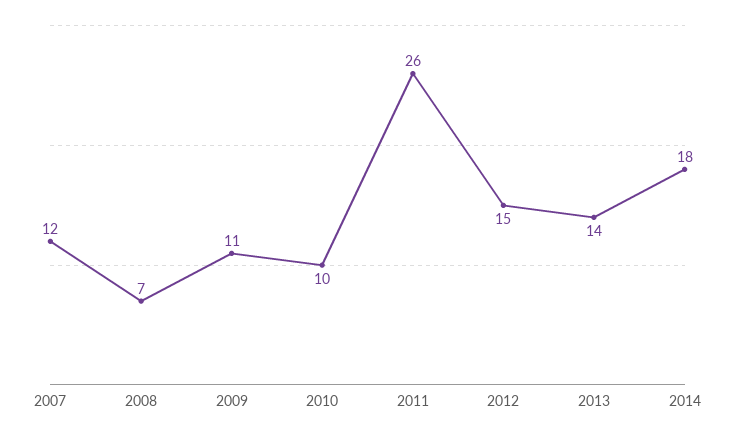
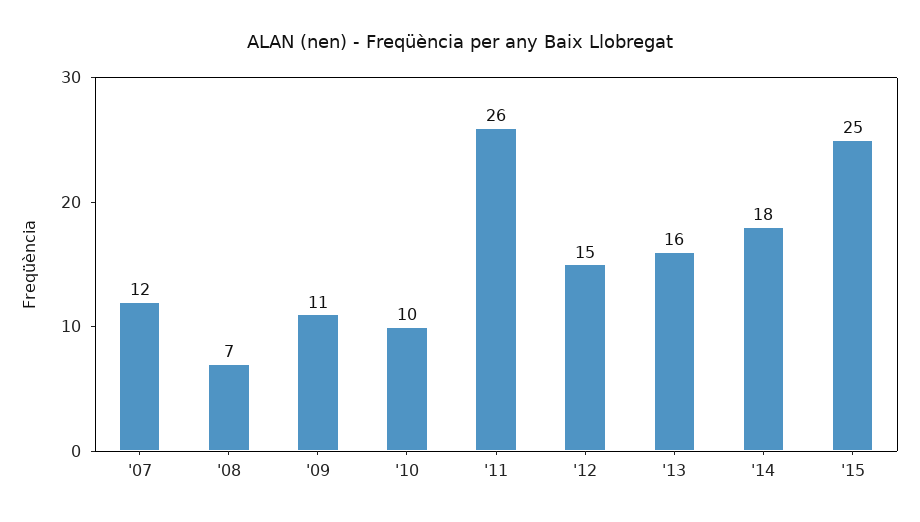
2013: 14 -> 16
'15: none -> 25

